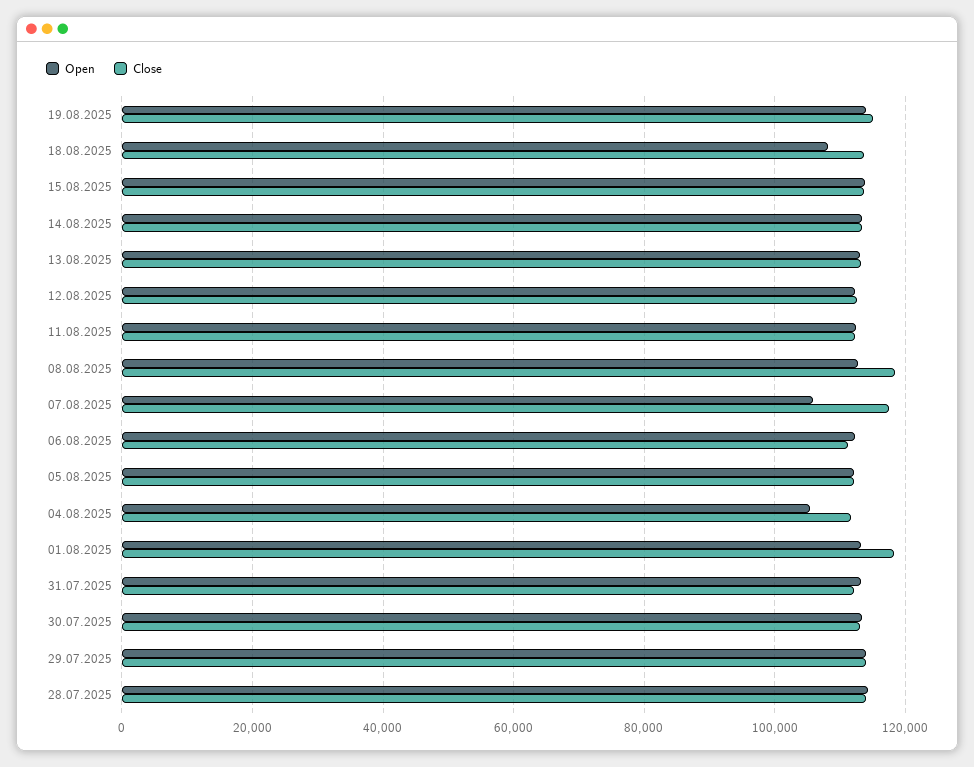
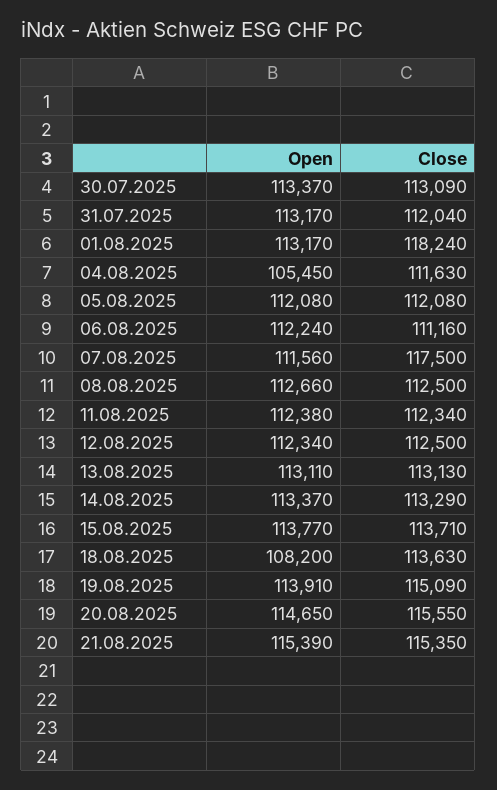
Close, 08.08.2025: 118000 -> 112500
Open, 07.08.2025: 106000 -> 111560
Open, 29.07.2025: 114000 -> none
Close, 29.07.2025: 114000 -> none
Open, 28.07.2025: 114000 -> none
Close, 28.07.2025: 114000 -> none
Open, 20.08.2025: none -> 114650
Close, 20.08.2025: none -> 115550
Open, 21.08.2025: none -> 115390
Close, 21.08.2025: none -> 115350

